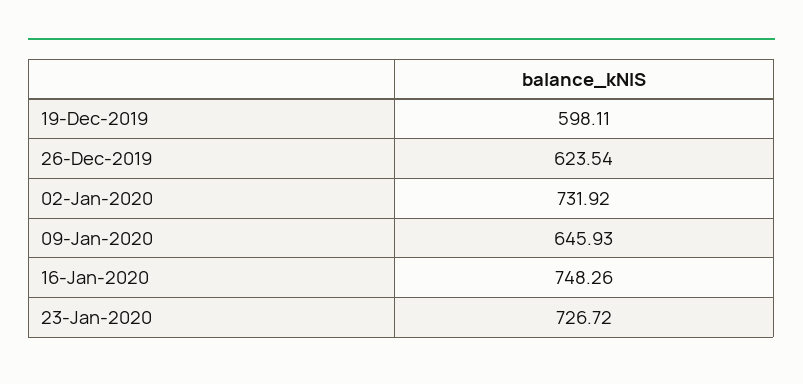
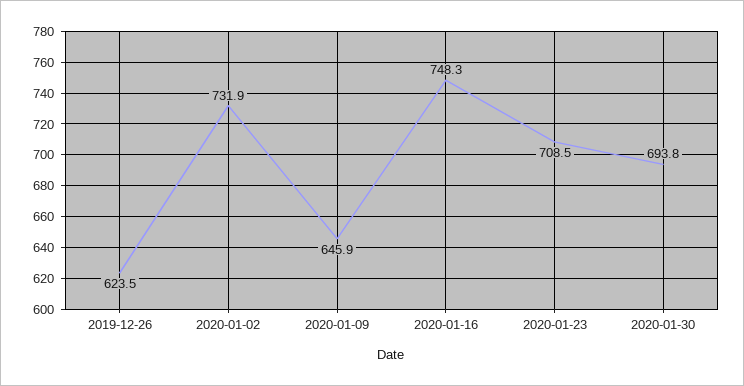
19-Dec-2019: 598.11 -> none
23-Jan-2020: 726.72 -> 708.5
2020-01-30: none -> 693.8

